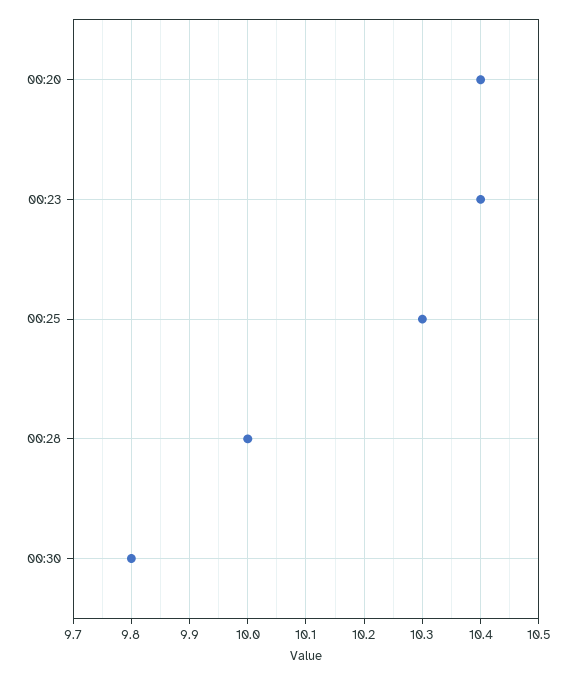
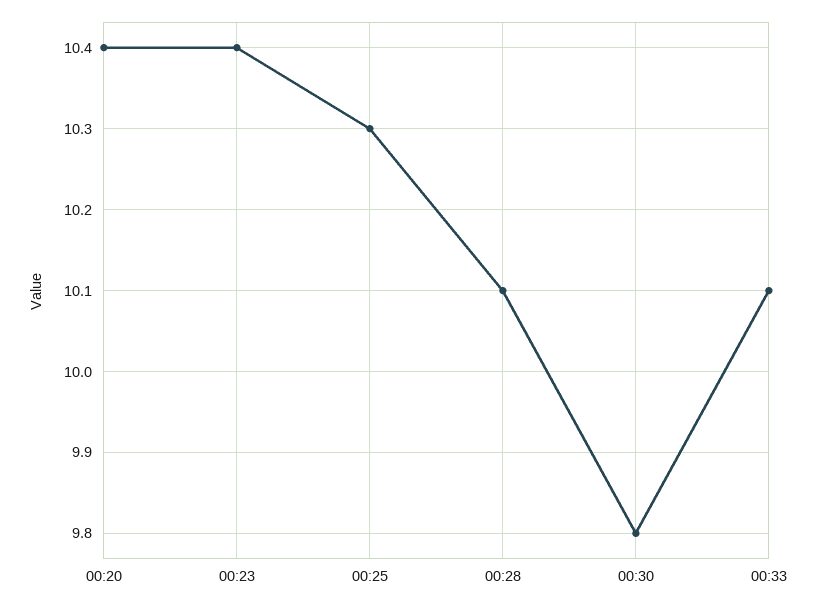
00:28: 10 -> 10.1
00:33: none -> 10.1

